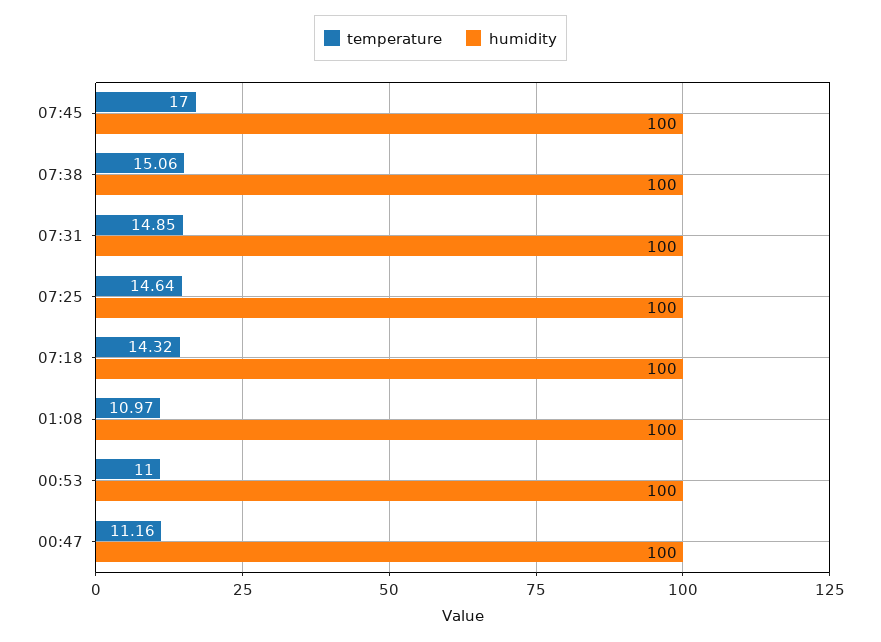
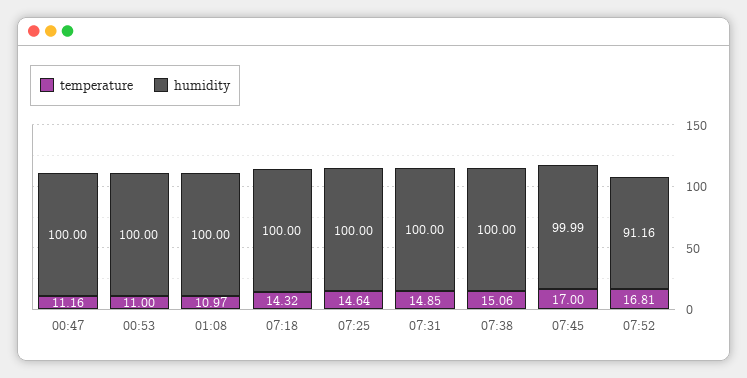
humidity, 07:45: 100 -> 99.99
temperature, 07:52: none -> 16.81
humidity, 07:52: none -> 91.16

